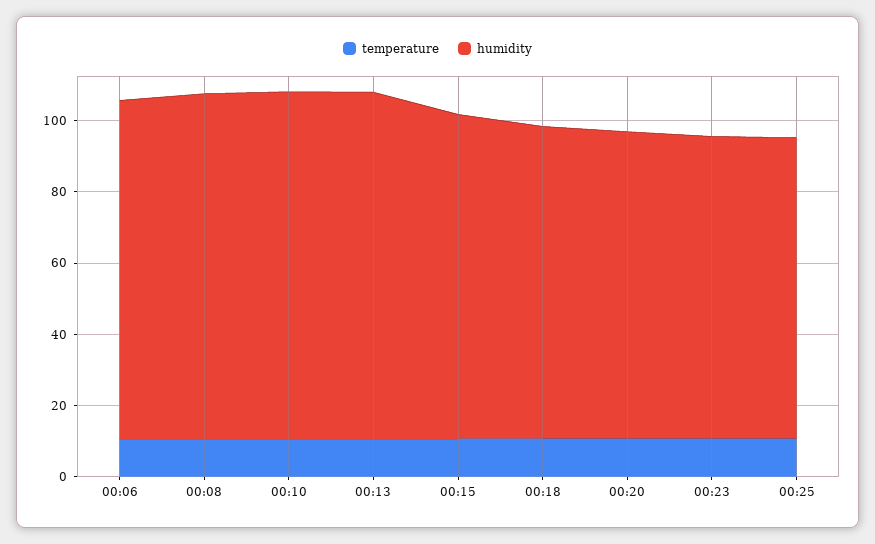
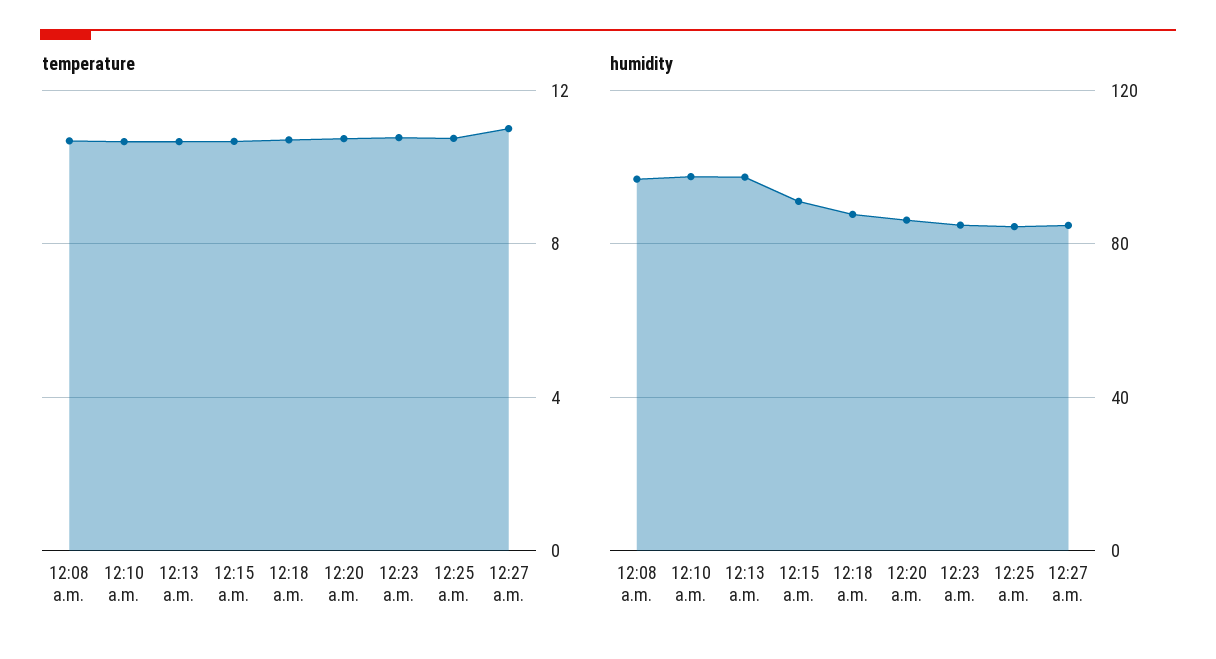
temperature, 00:06: 10 -> none
humidity, 00:06: 95 -> none
temperature, 12:27 a.m.: none -> 11
humidity, 12:27 a.m.: none -> 85

